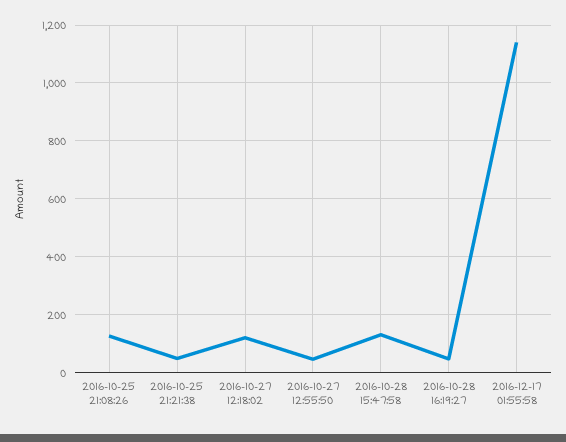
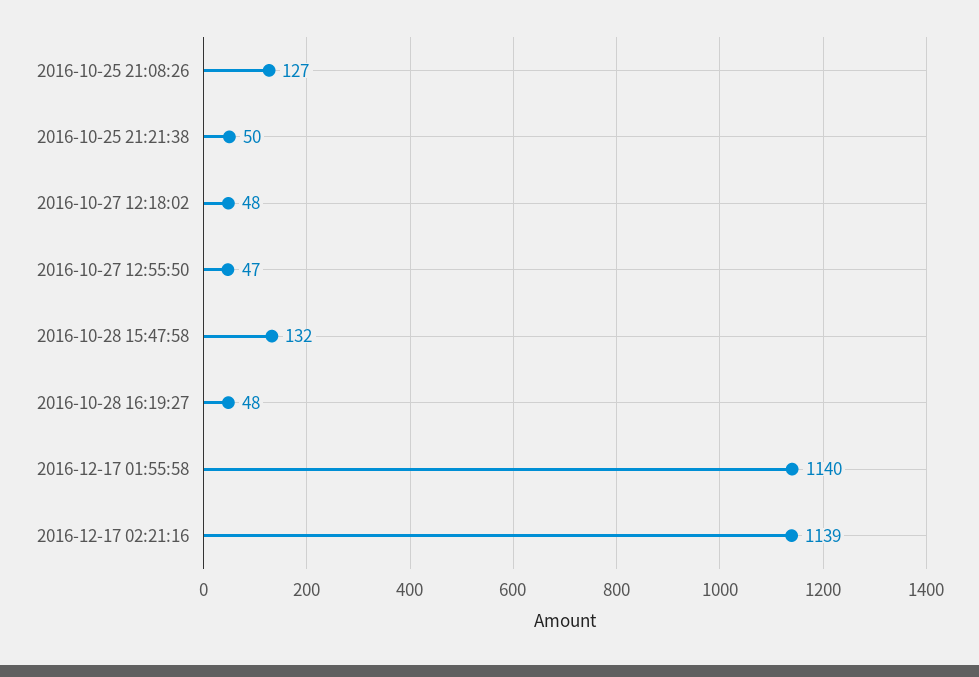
2016-10-27 12:18:02: 125 -> 48
2016-12-17 02:21:16: none -> 1139

